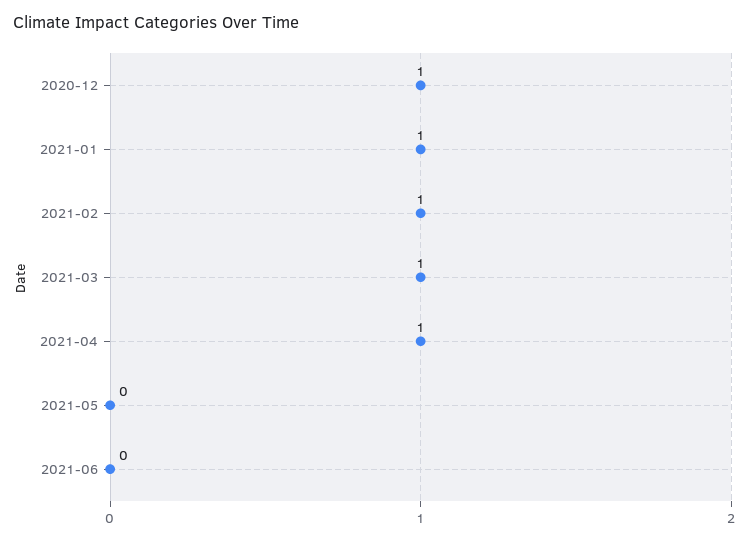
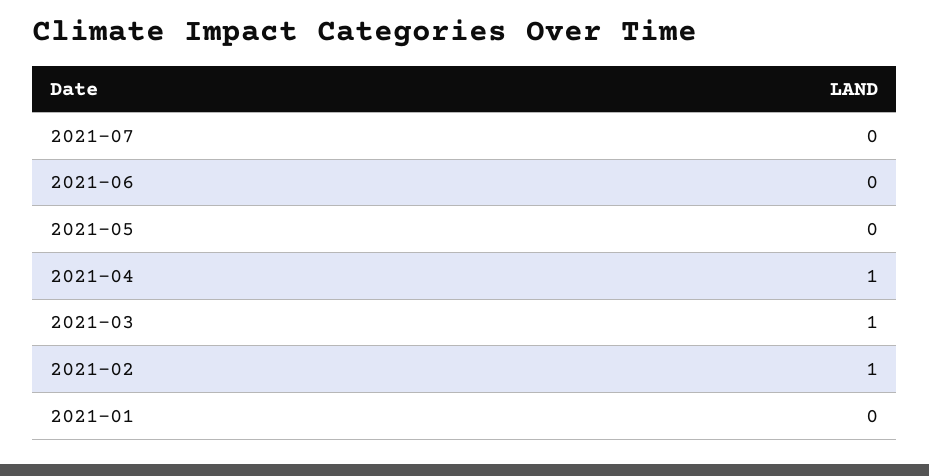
2020-12: 1 -> none
2021-01: 1 -> 0
2021-07: none -> 0

